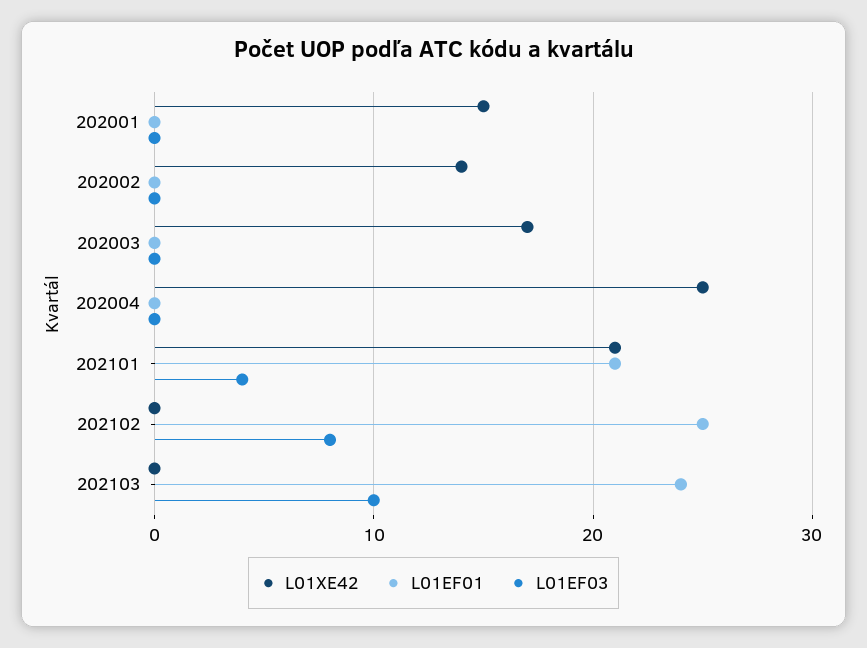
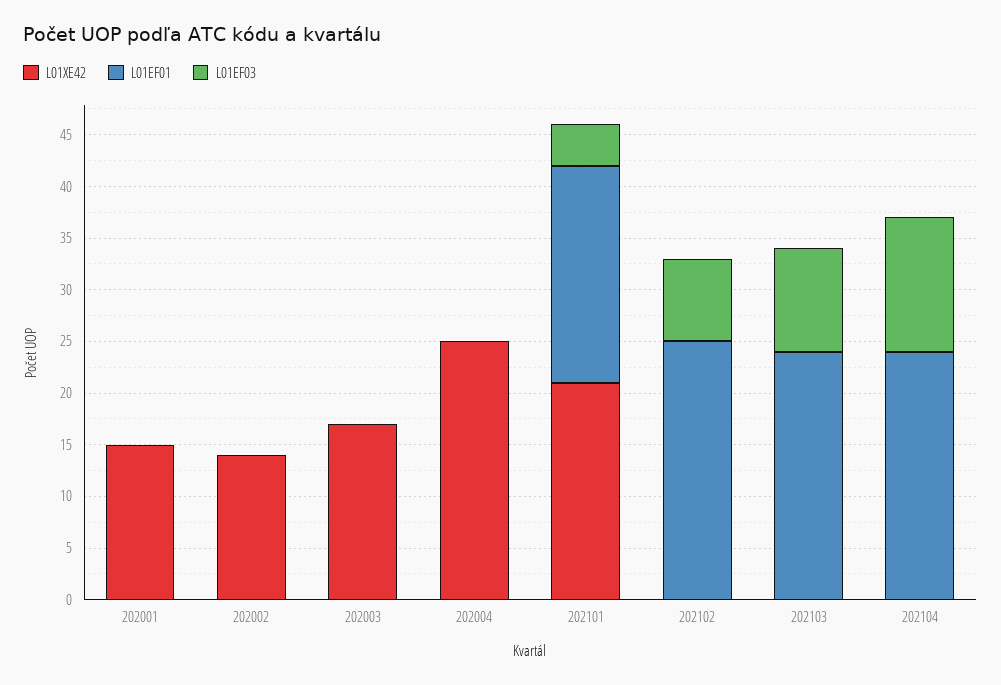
L01XE42, 202104: none -> 0
L01EF01, 202104: none -> 24
L01EF03, 202104: none -> 13

